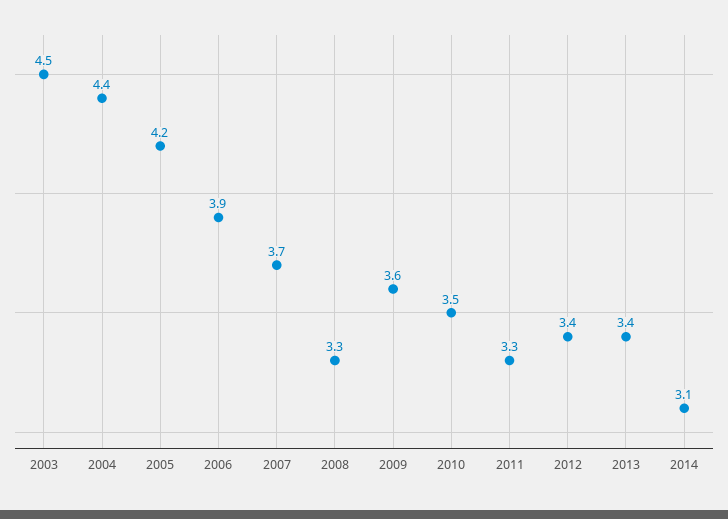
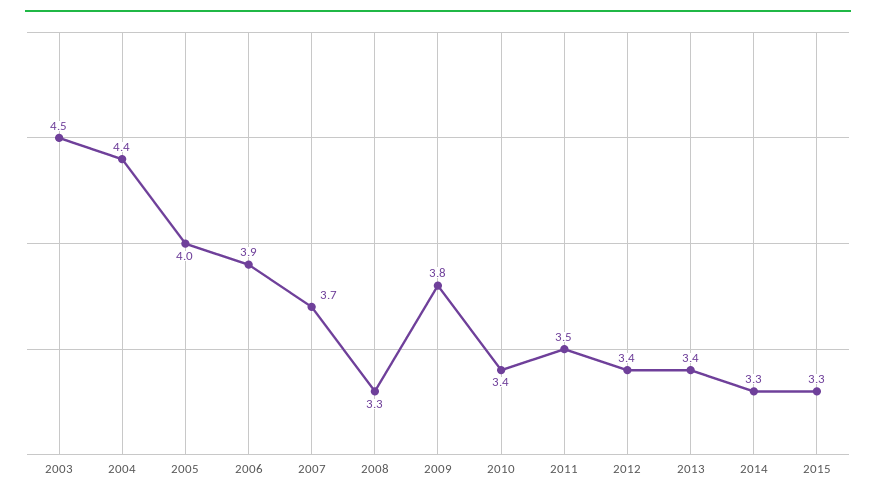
2005: 4.2 -> 4
2009: 3.6 -> 3.8
2010: 3.5 -> 3.4
2011: 3.3 -> 3.5
2014: 3.1 -> 3.3
2015: none -> 3.3

